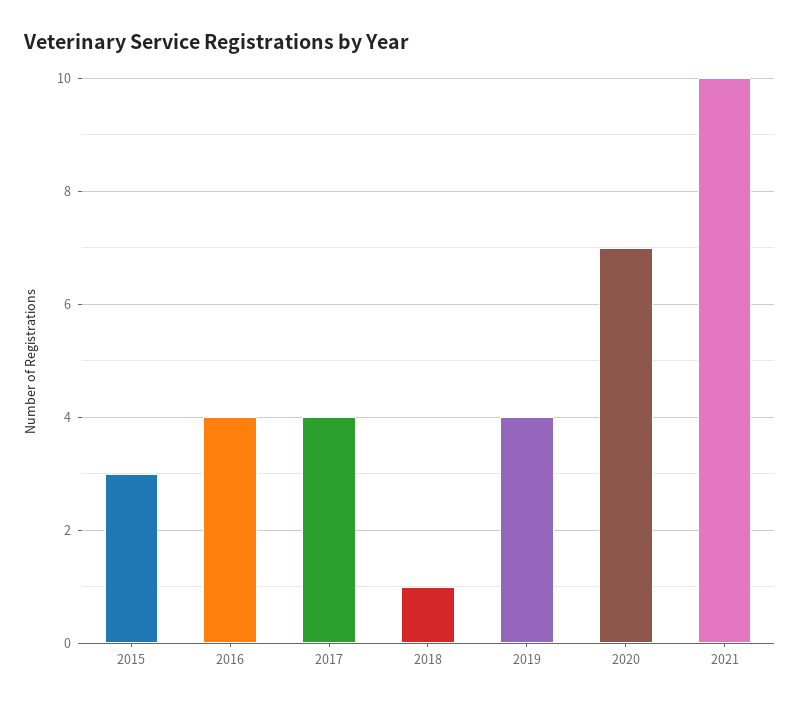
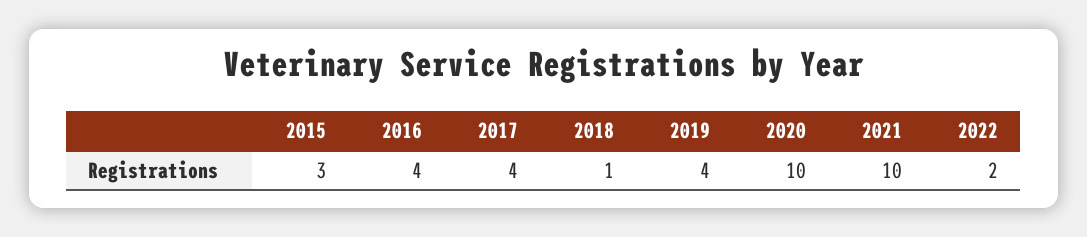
2020: 7 -> 10
2022: none -> 2

